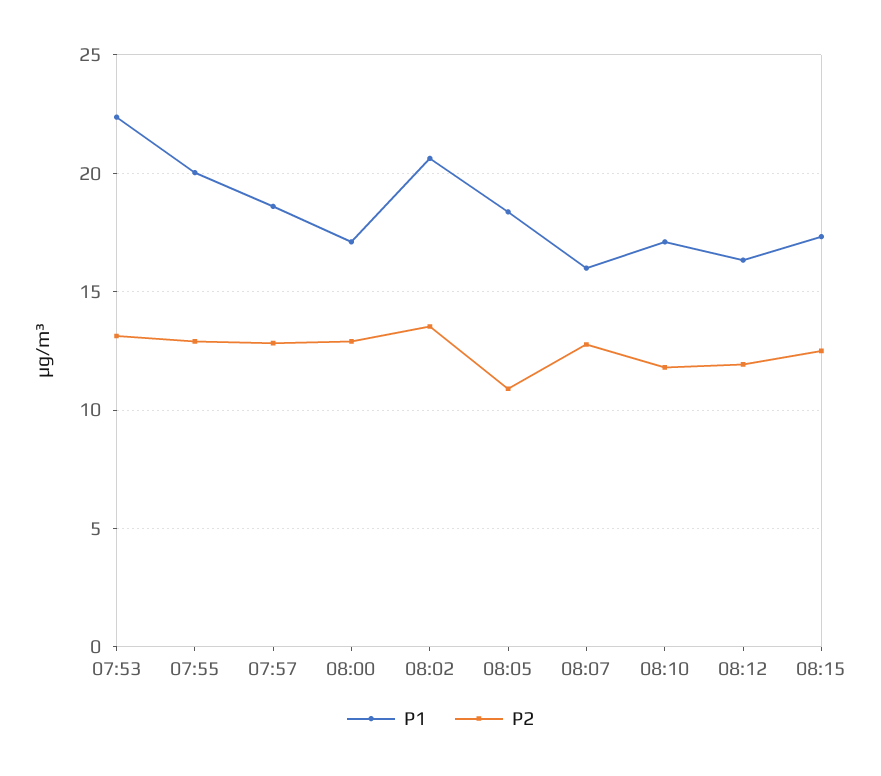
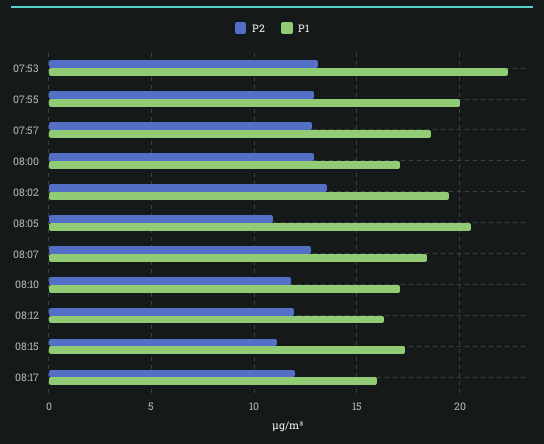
P1, 08:02: 20.5 -> 19.5
P1, 08:05: 18.5 -> 20.5
P1, 08:07: 16 -> 18.5
P2, 08:15: 12.5 -> 11
P2, 08:17: none -> 12
P1, 08:17: none -> 16

